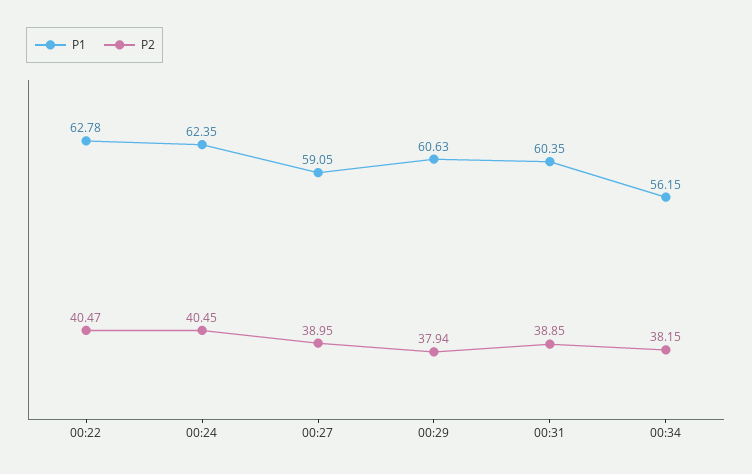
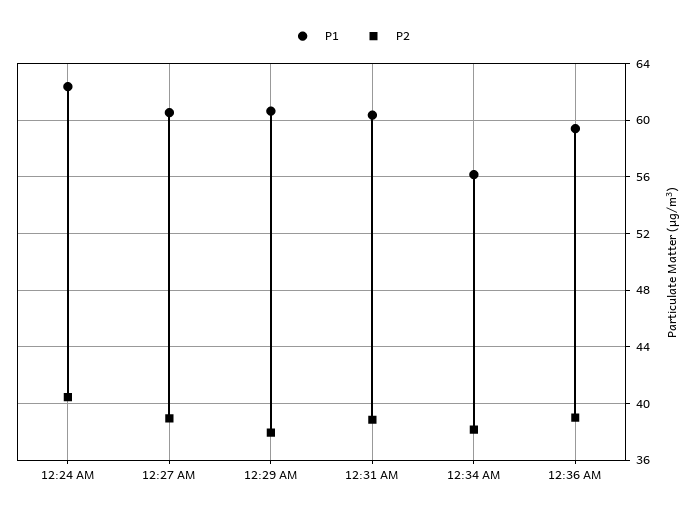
P1, 00:22: 62.78 -> none
P2, 00:22: 40.47 -> none
P1, 00:27: 59.05 -> 60.5
P1, 12:36 AM: none -> 59.5
P2, 12:36 AM: none -> 39

